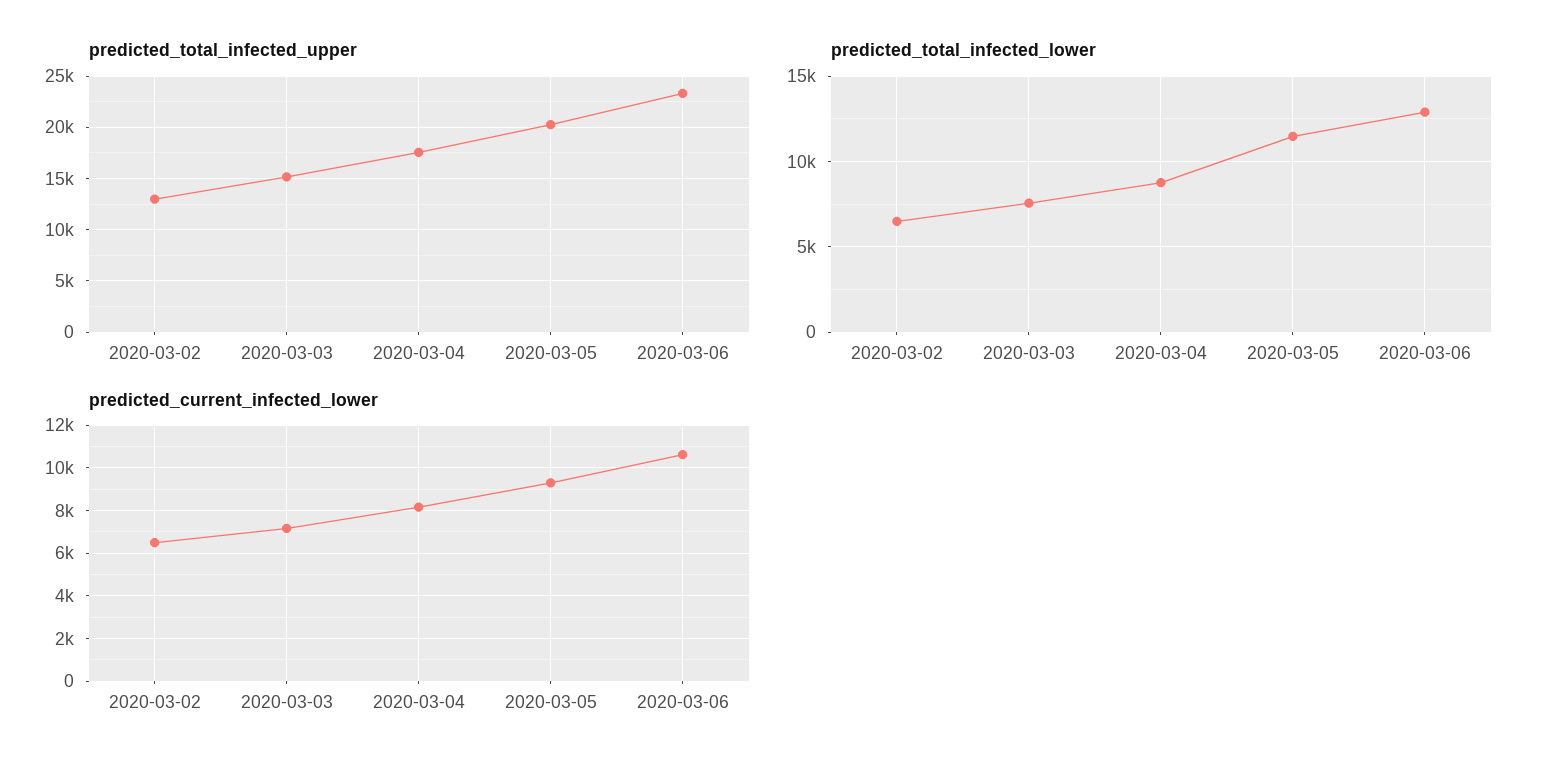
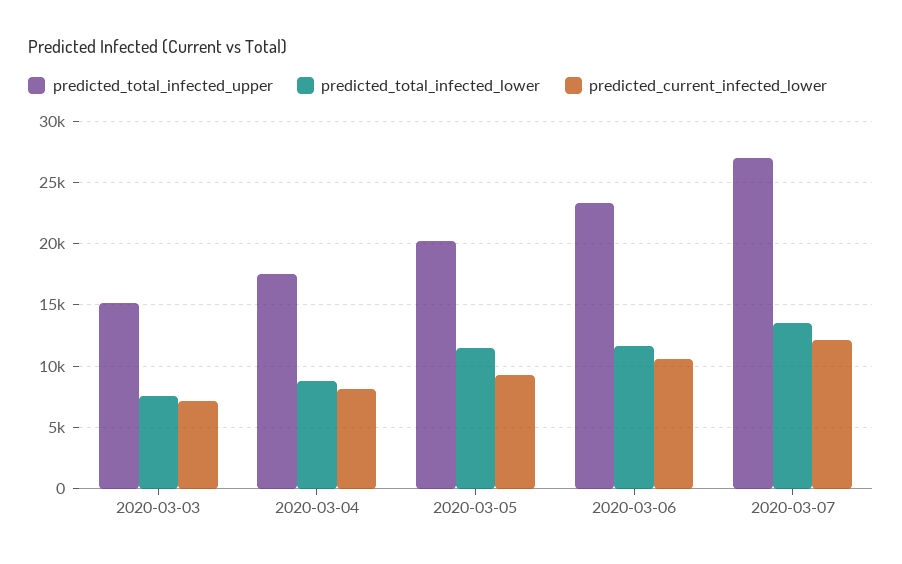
predicted_total_infected_upper, 2020-03-02: 13000 -> none
predicted_total_infected_lower, 2020-03-02: 6500 -> none
predicted_total_infected_lower, 2020-03-06: 13000 -> 11500
predicted_current_infected_lower, 2020-03-02: 6500 -> none
predicted_total_infected_upper, 2020-03-07: none -> 27000
predicted_total_infected_lower, 2020-03-07: none -> 13500
predicted_current_infected_lower, 2020-03-07: none -> 12000

